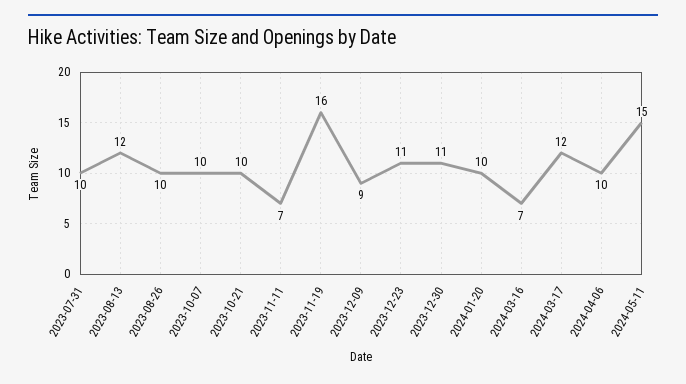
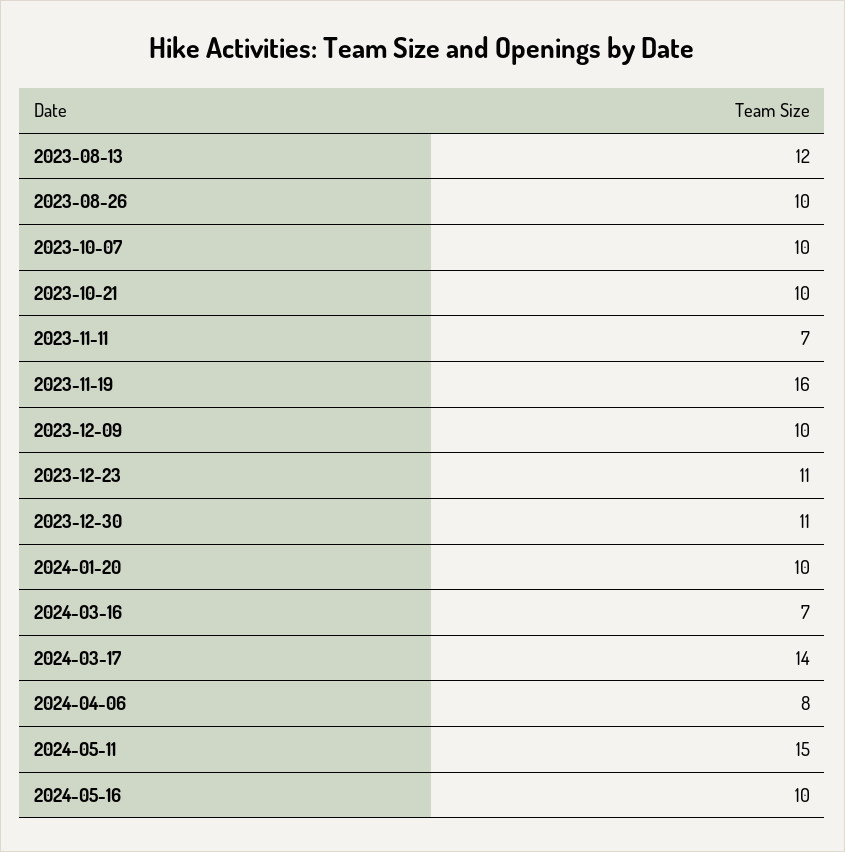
2023-07-31: 10 -> none
2023-12-09: 9 -> 10
2024-03-17: 12 -> 14
2024-04-06: 10 -> 8
2024-05-16: none -> 10

